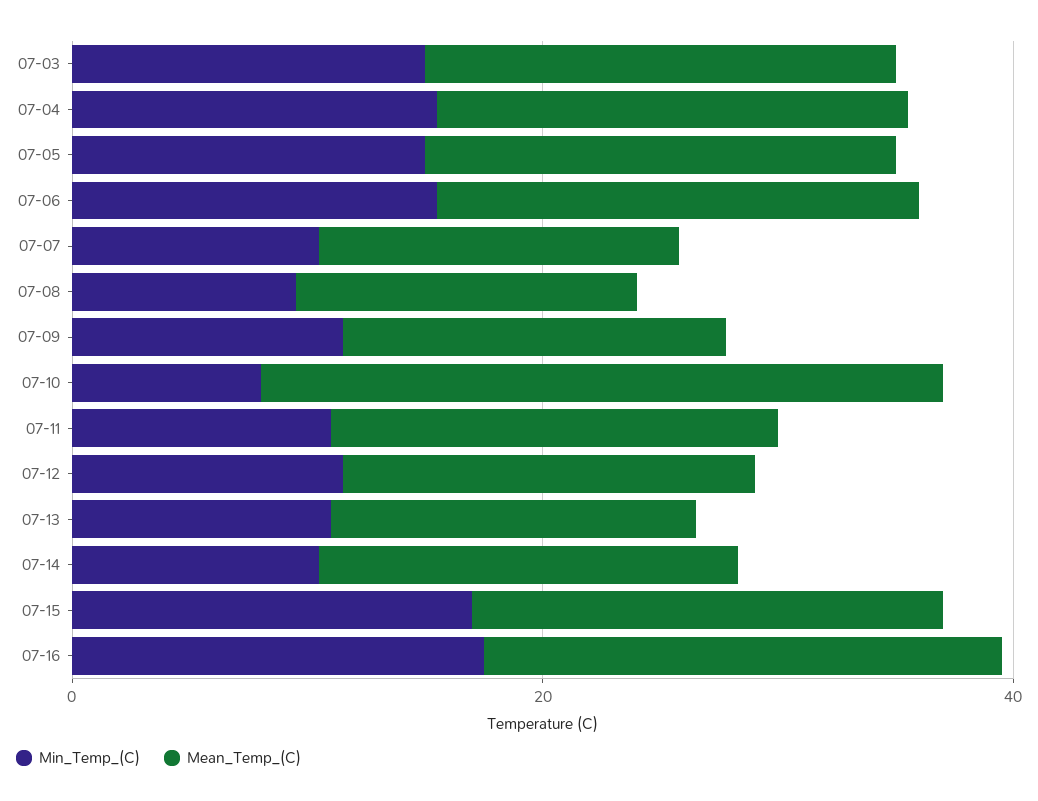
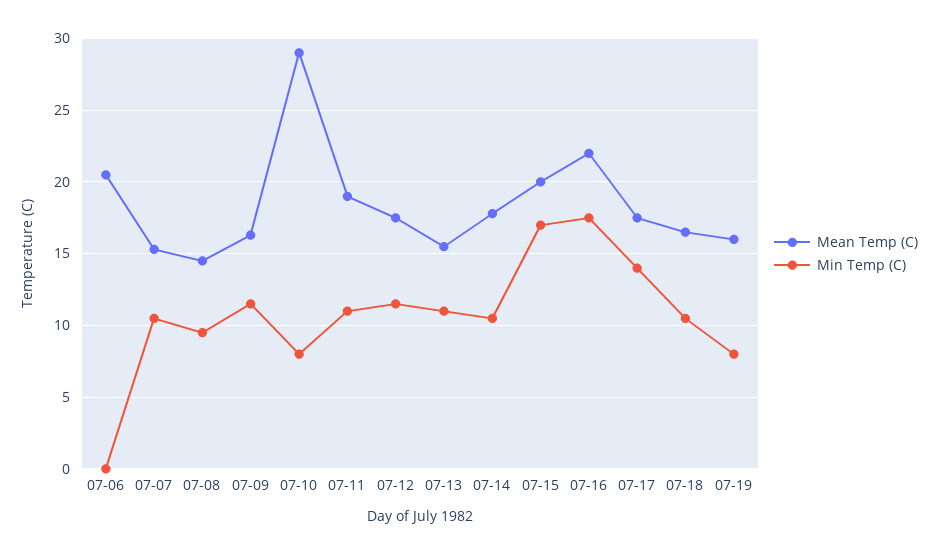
Min_Temp_(C), 07-03: 15 -> none
Mean_Temp_(C), 07-03: 20 -> none
Min_Temp_(C), 07-04: 15 -> none
Mean_Temp_(C), 07-04: 20 -> none
Min_Temp_(C), 07-05: 15 -> none
Mean_Temp_(C), 07-05: 20 -> none
Min_Temp_(C), 07-06: 15 -> 0
Mean_Temp_(C), 07-17: none -> 17.5
Min_Temp_(C), 07-17: none -> 14
Mean_Temp_(C), 07-18: none -> 16.5
Min_Temp_(C), 07-18: none -> 10.5
Mean_Temp_(C), 07-19: none -> 16
Min_Temp_(C), 07-19: none -> 8

